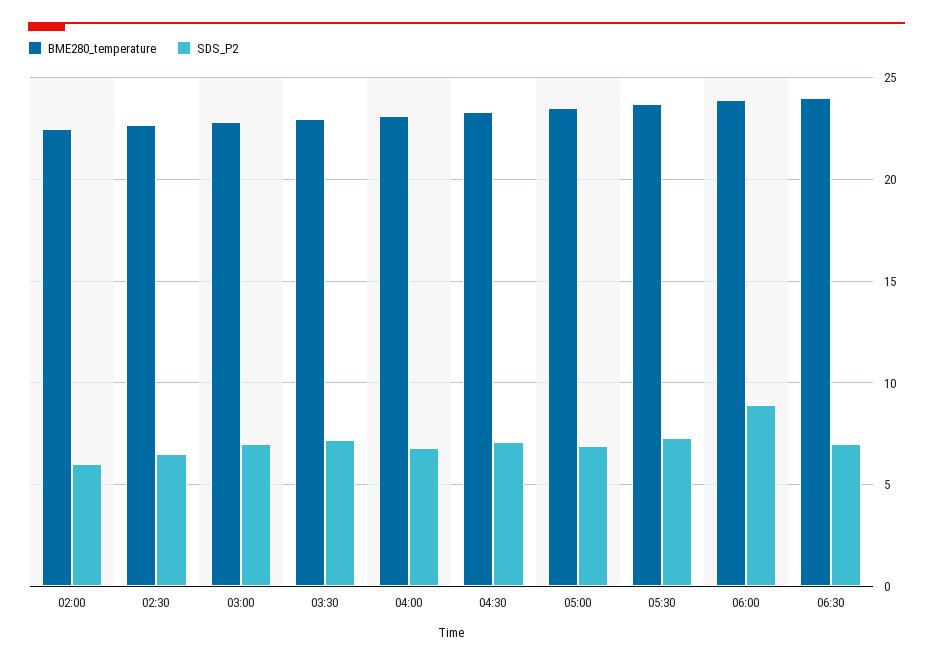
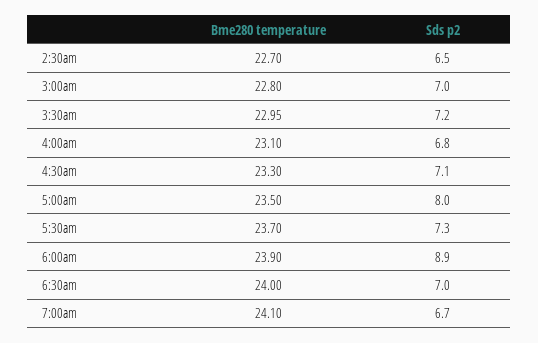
BME280_temperature, 02:00: 22.5 -> none
SDS_P2, 02:00: 6 -> none
SDS_P2, 05:00: 7 -> 8
BME280_temperature, 7:00am: none -> 24.1
SDS_P2, 7:00am: none -> 6.7

